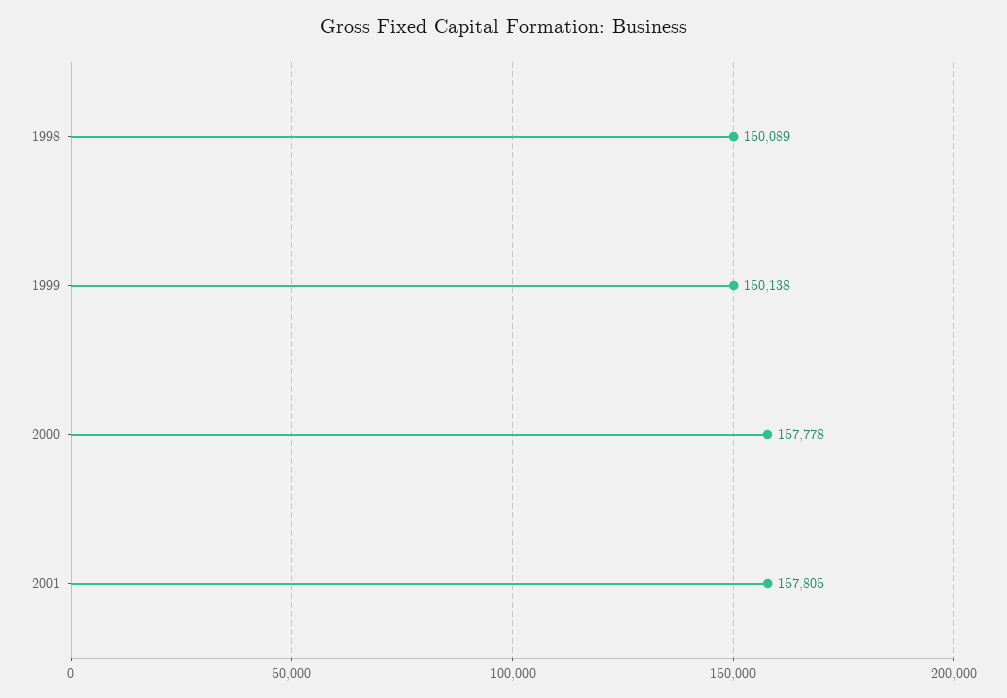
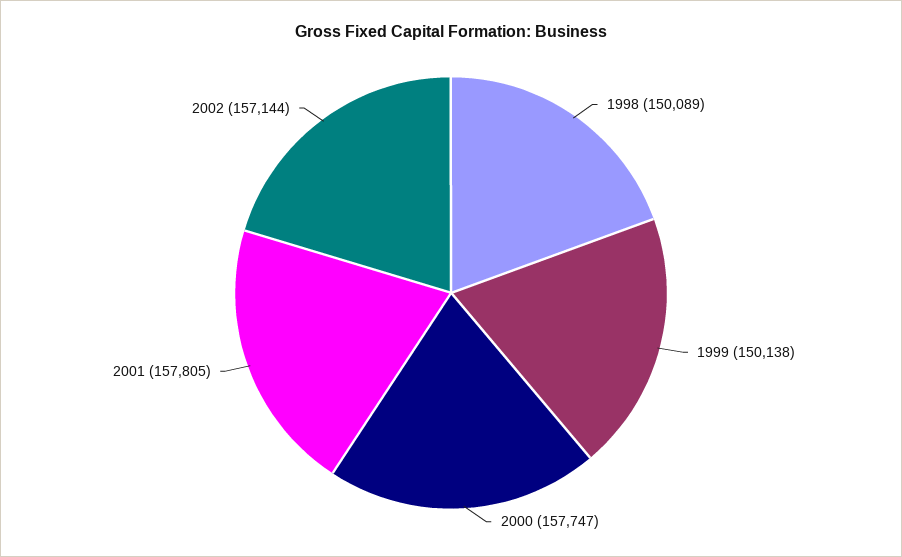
2000: 157778 -> 157747
2002: none -> 157144

